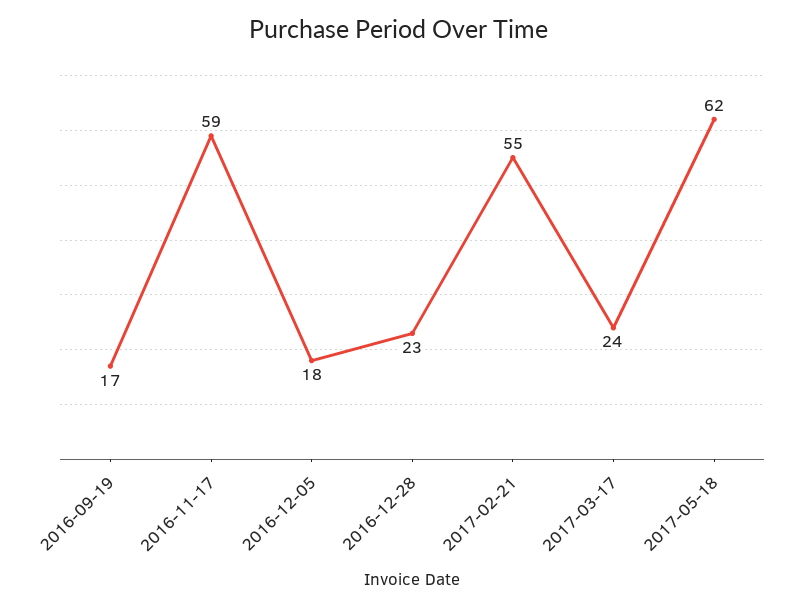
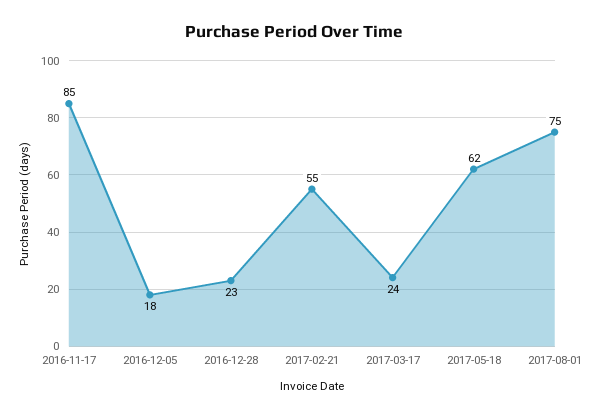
2016-09-19: 17 -> none
2016-11-17: 59 -> 85
2017-08-01: none -> 75

